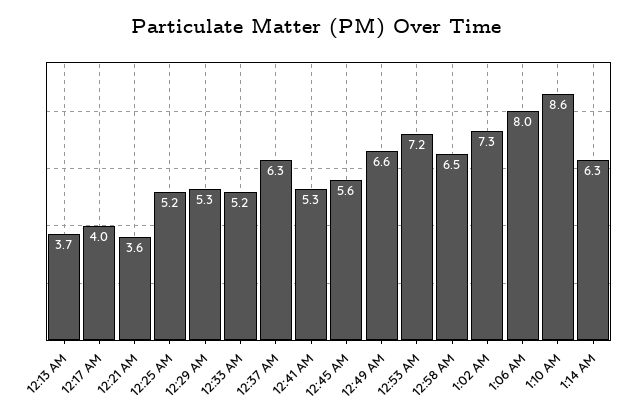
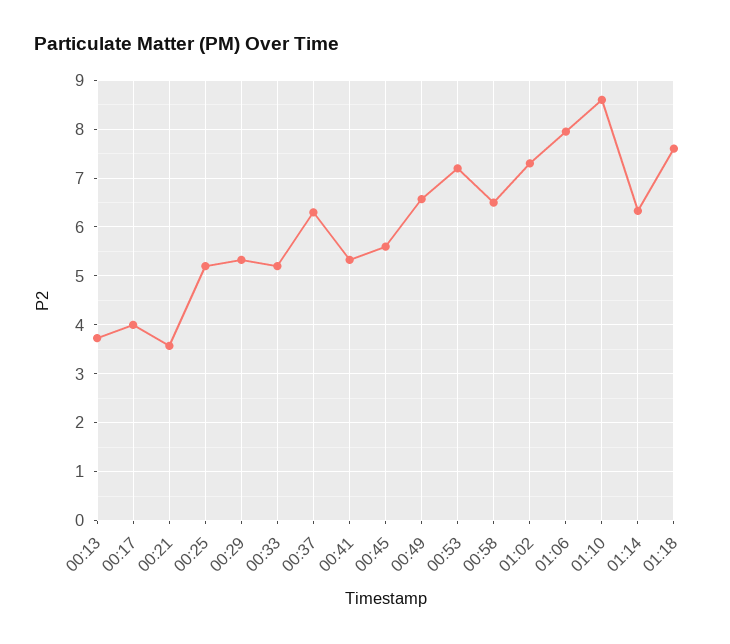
01:18: none -> 7.6

